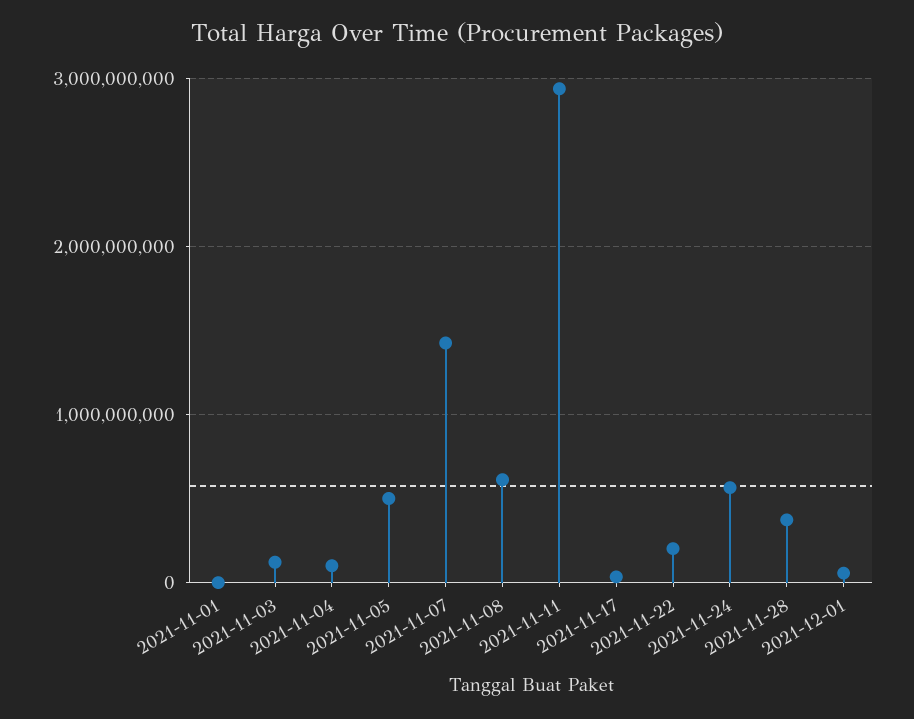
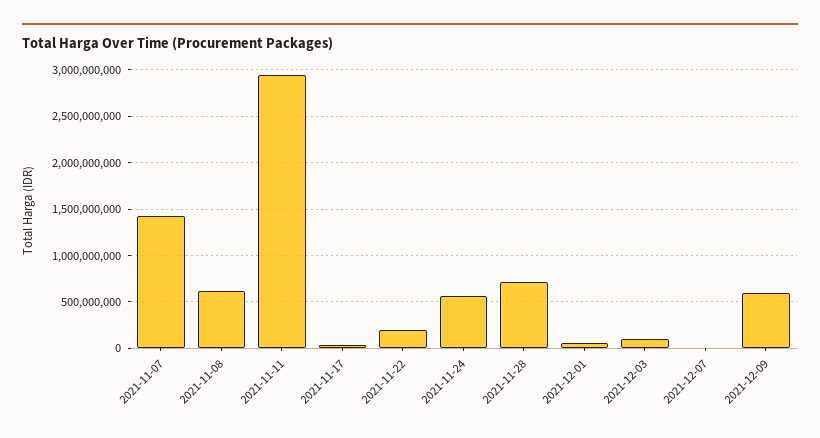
2021-11-01: 0 -> none
2021-11-03: 100000000 -> none
2021-11-04: 100000000 -> none
2021-11-05: 500000000 -> none
2021-11-28: 400000000 -> 700000000
2021-12-03: none -> 100000000
2021-12-07: none -> 0
2021-12-09: none -> 600000000

